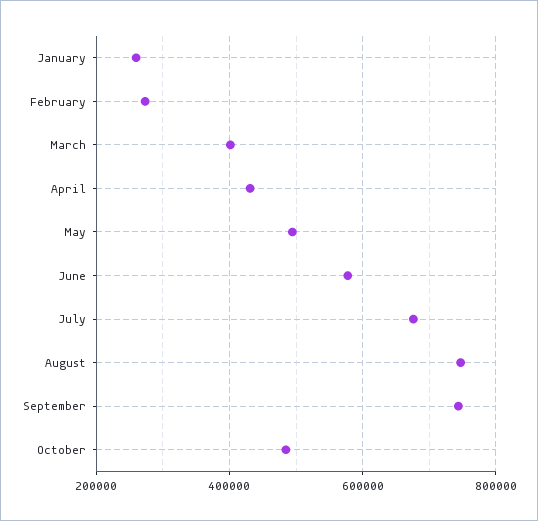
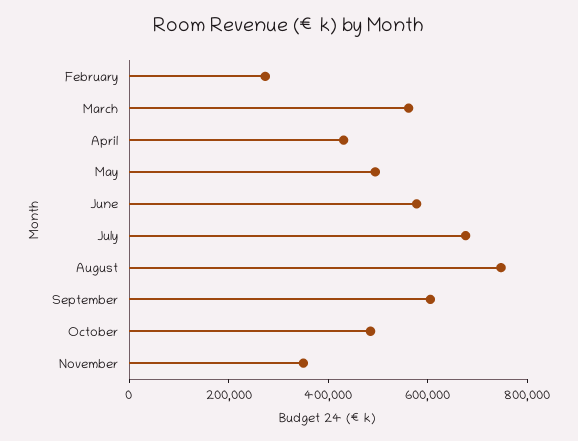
January: 260000 -> none
March: 400000 -> 550000
September: 740000 -> 600000
November: none -> 350000

